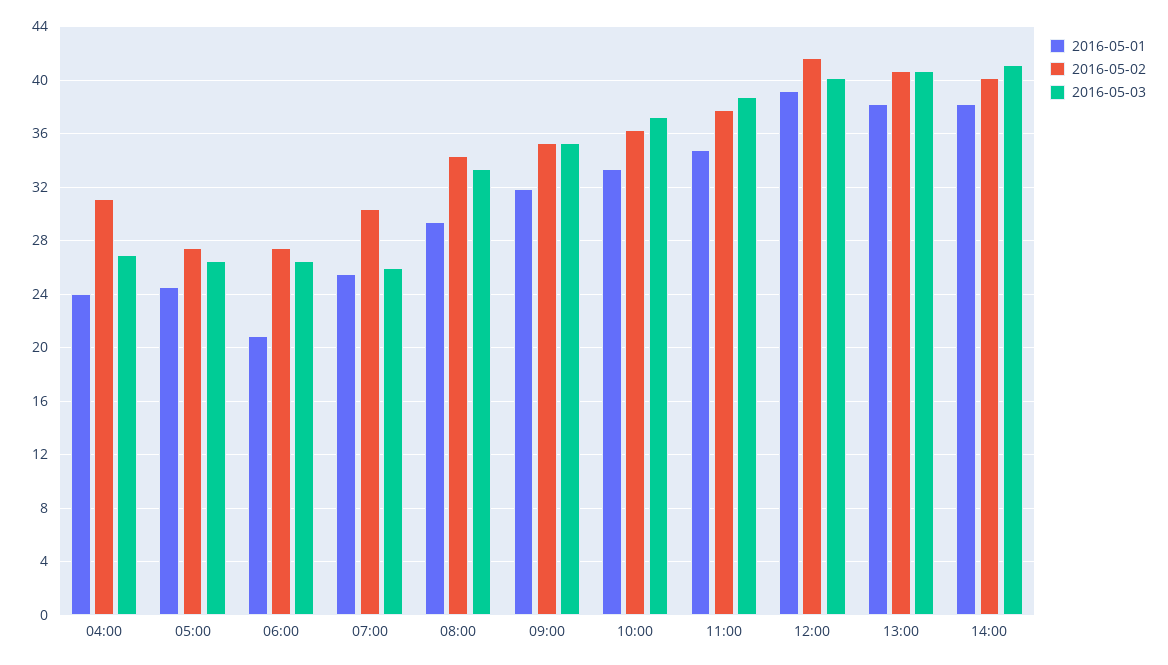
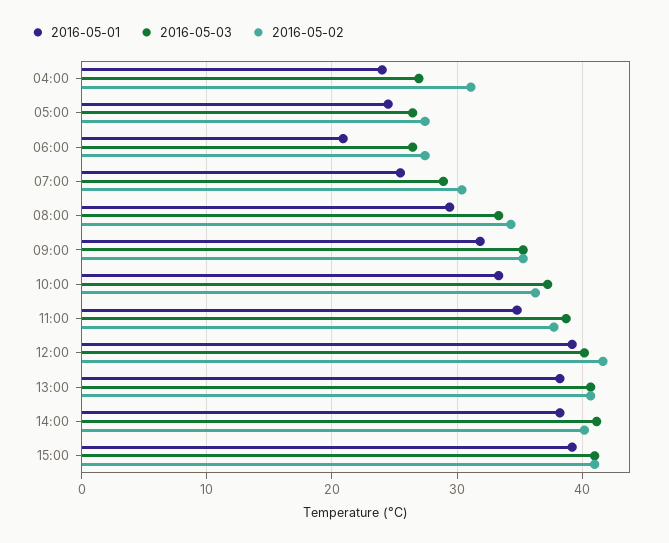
2016-05-03, 07:00: 26 -> 29
2016-05-01, 15:00: none -> 39
2016-05-03, 15:00: none -> 41
2016-05-02, 15:00: none -> 41

